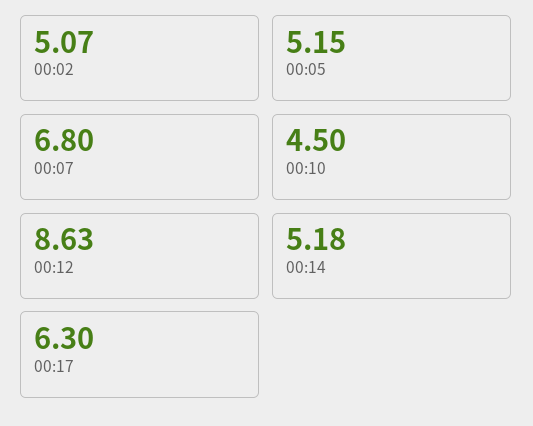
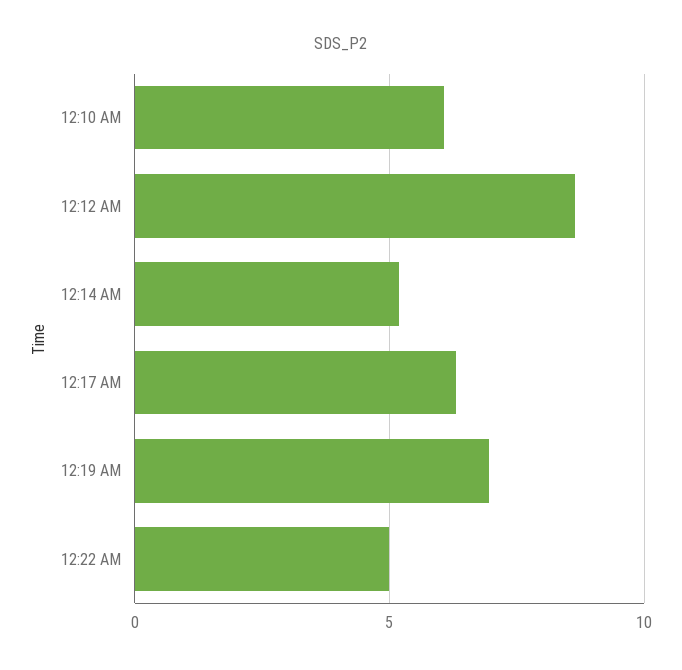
00:02: 5.07 -> none
00:05: 5.15 -> none
00:07: 6.8 -> none
00:10: 4.5 -> 6
12:19 AM: none -> 7
12:22 AM: none -> 5

